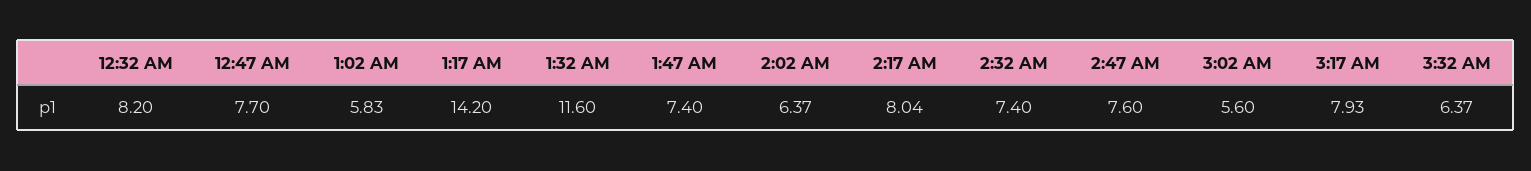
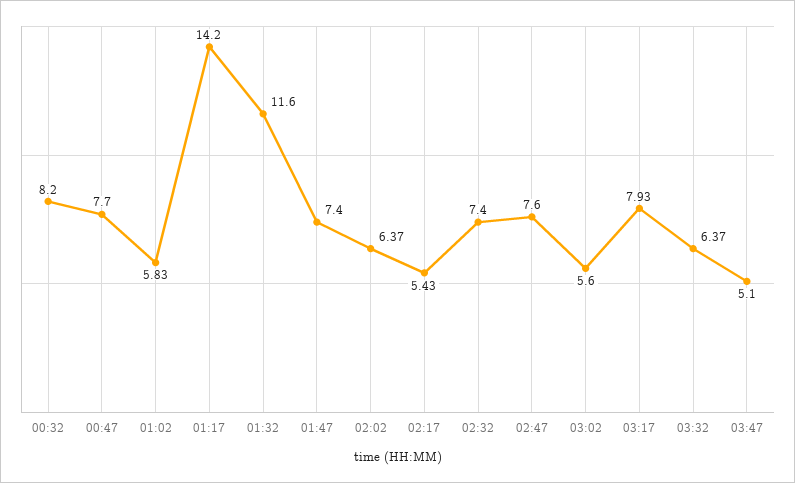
2:17 AM: 8.04 -> 5.43
03:47: none -> 5.1

